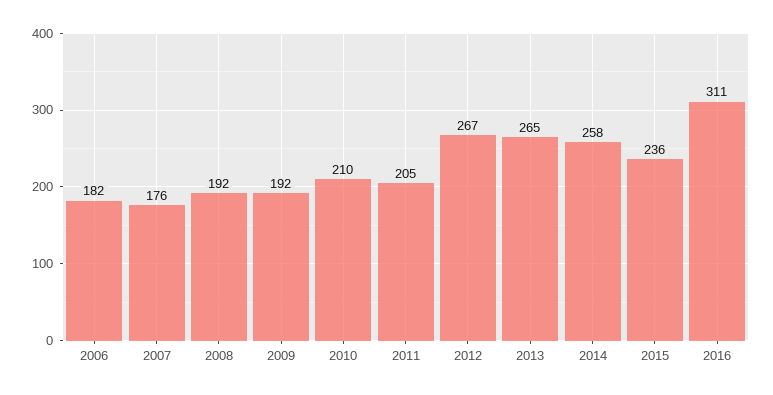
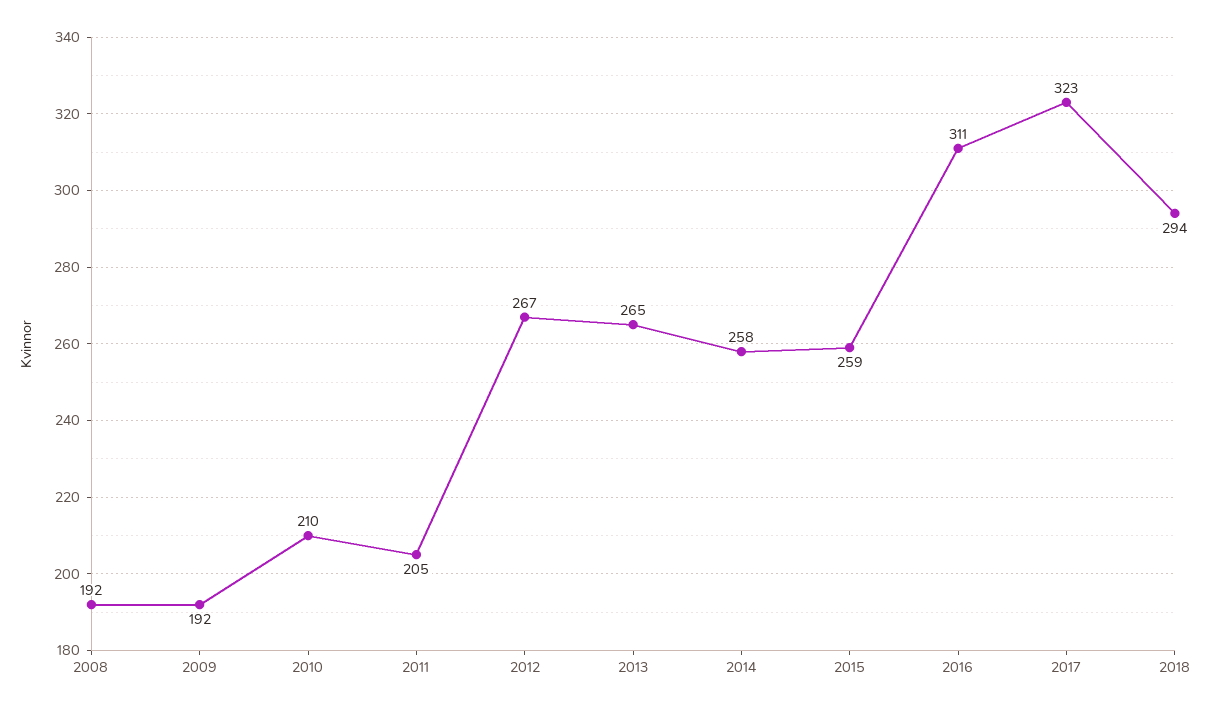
2006: 182 -> none
2007: 176 -> none
2015: 236 -> 259
2017: none -> 323
2018: none -> 294

